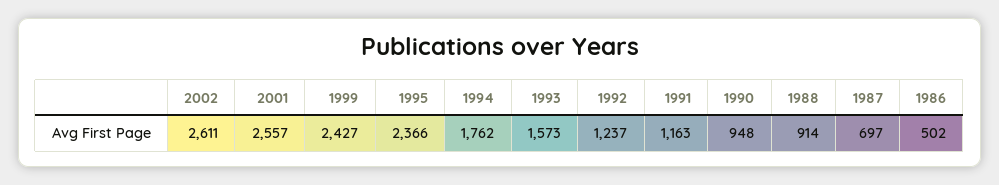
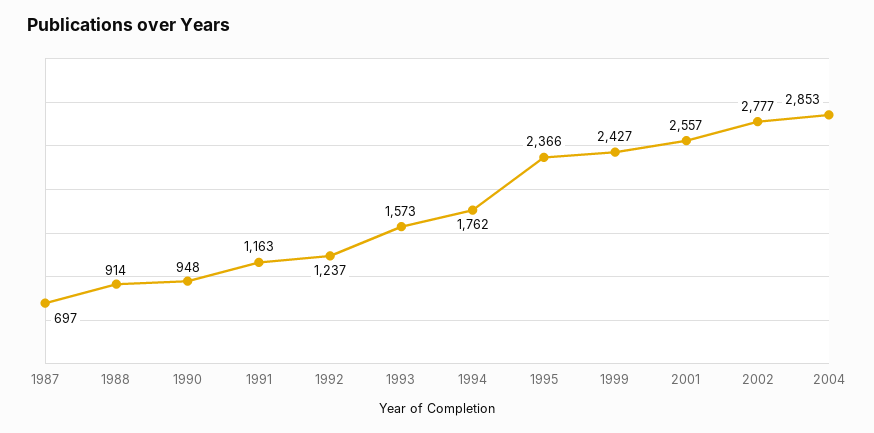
2002: 2611 -> 2777
1986: 502 -> none
2004: none -> 2853

